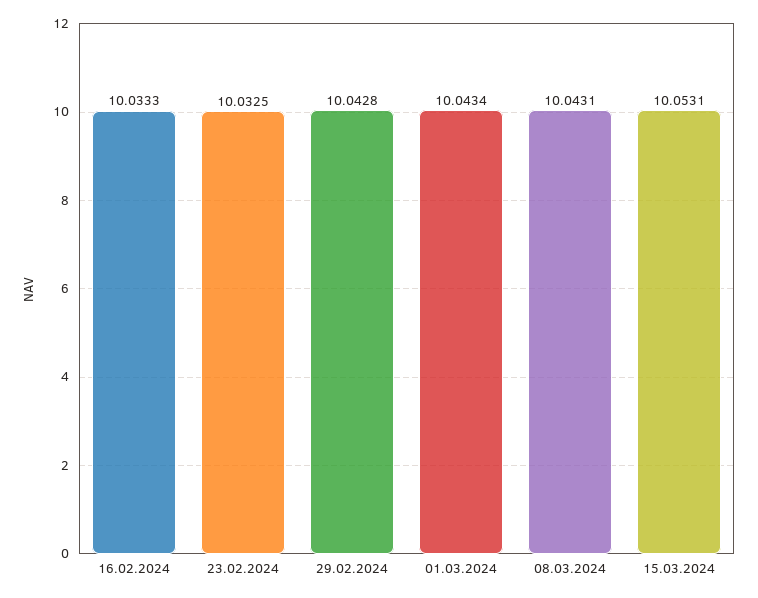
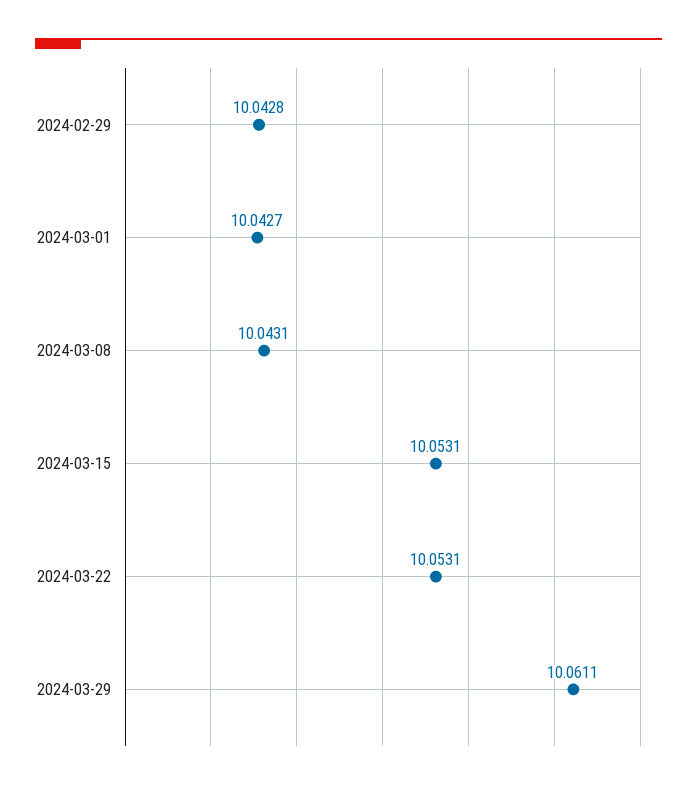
16.02.2024: 10.0333 -> none
23.02.2024: 10.0325 -> none
01.03.2024: 10.0434 -> 10.0427
2024-03-22: none -> 10.0531
2024-03-29: none -> 10.0611

